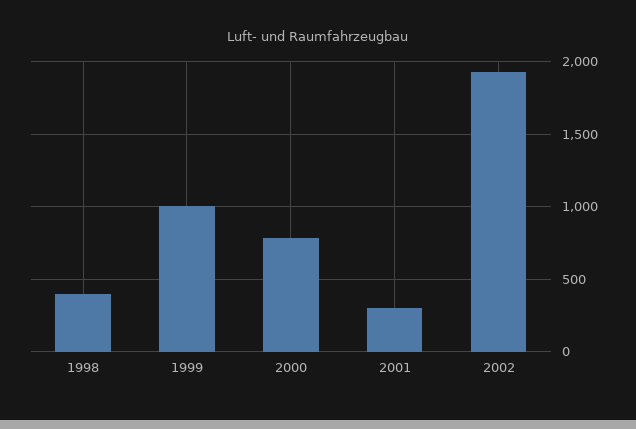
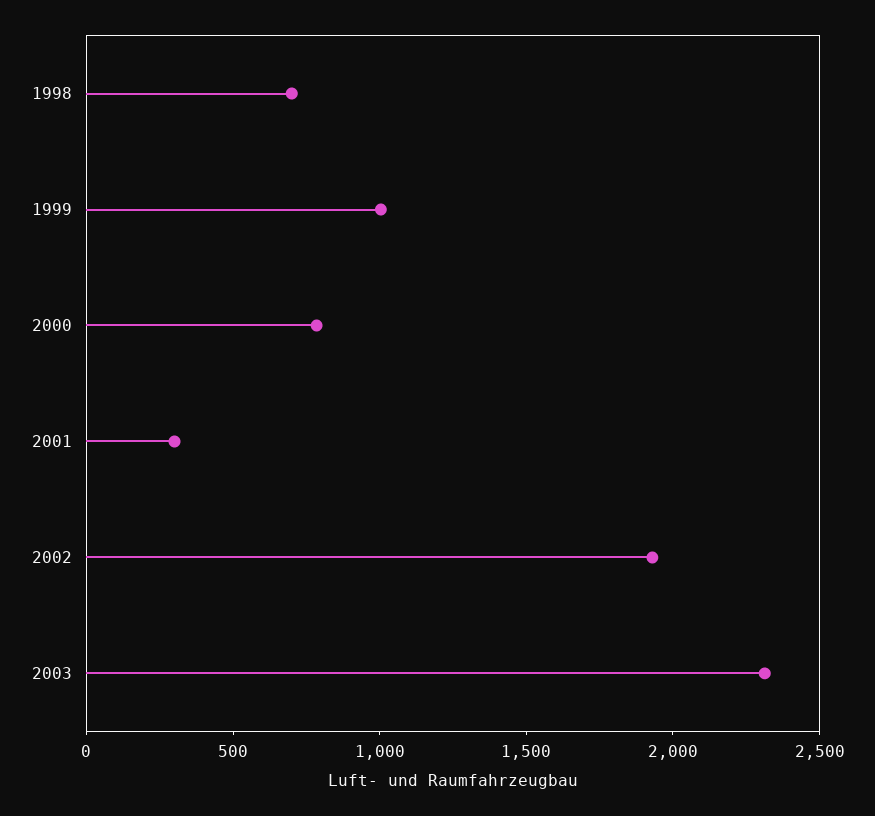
1998: 400 -> 700
2003: none -> 2300

